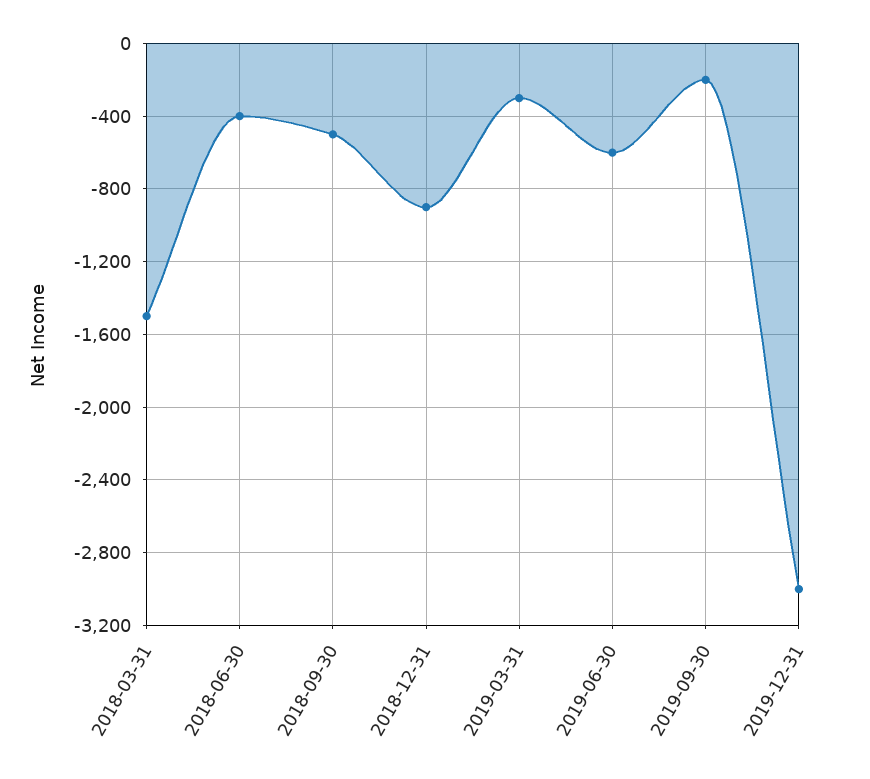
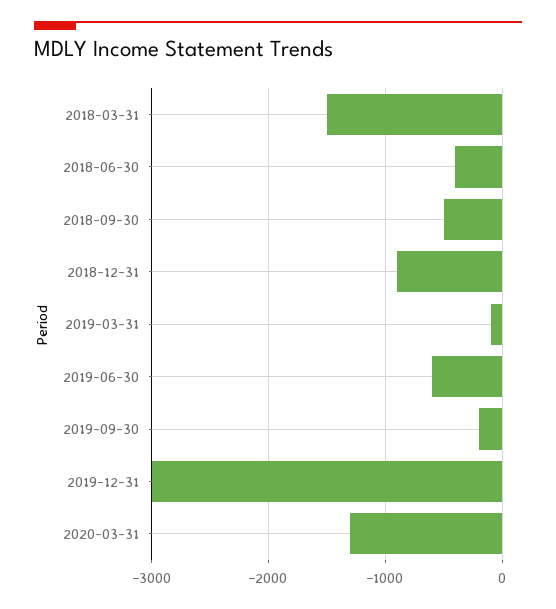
2019-03-31: -300 -> -100
2020-03-31: none -> -1300

